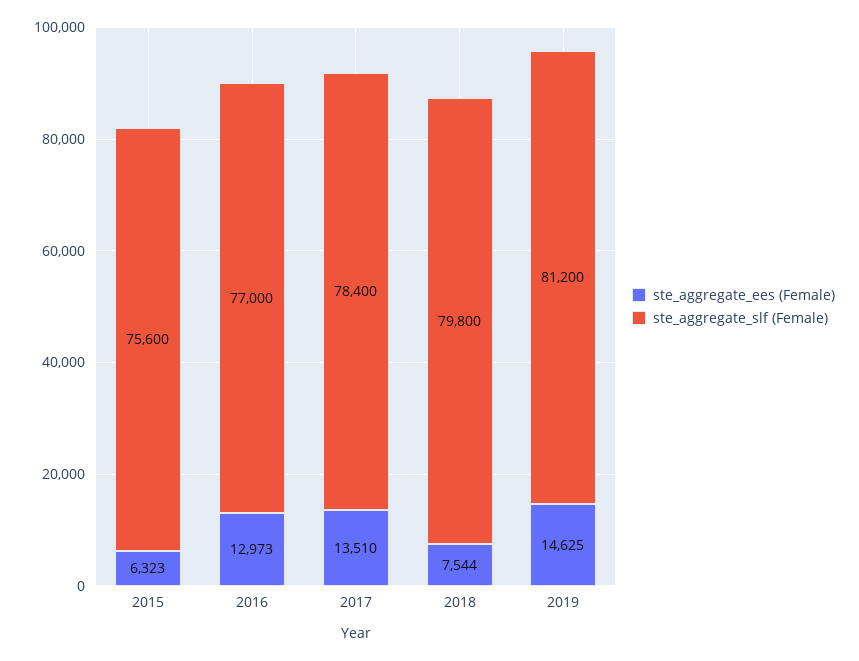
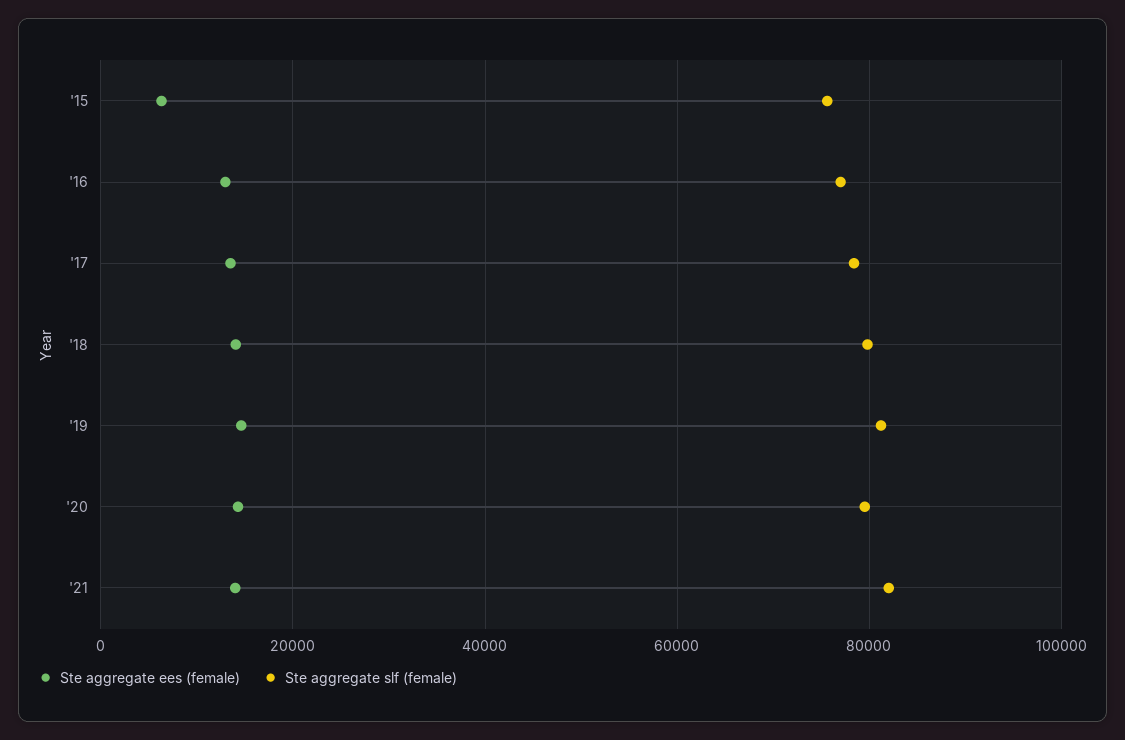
ste_aggregate_ees (Female), 2018: 7544 -> 14000
ste_aggregate_ees (Female), '20: none -> 14000
ste_aggregate_slf (Female), '20: none -> 80000
ste_aggregate_ees (Female), '21: none -> 14000
ste_aggregate_slf (Female), '21: none -> 82000

